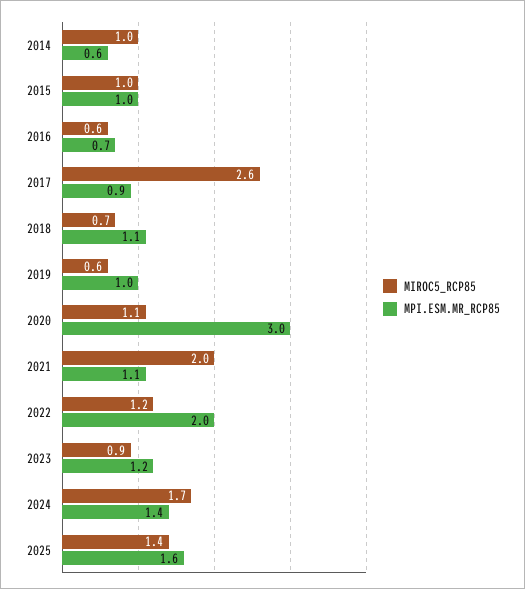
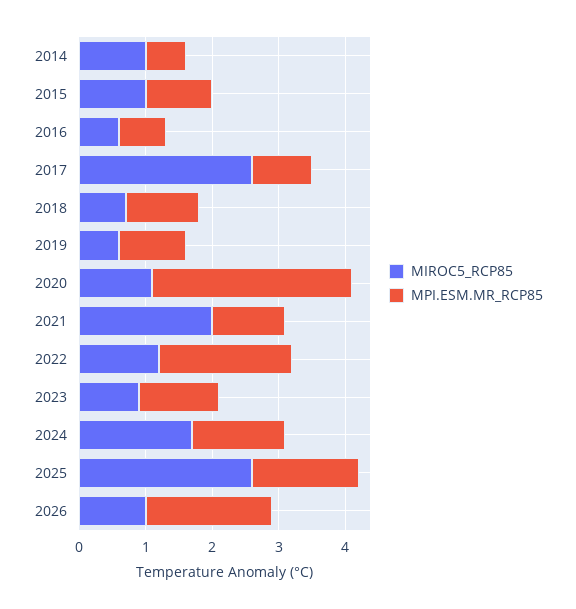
MIROC5_RCP85, 2025: 1.4 -> 2.5
MIROC5_RCP85, 2026: none -> 1
MPI.ESM.MR_RCP85, 2026: none -> 2

